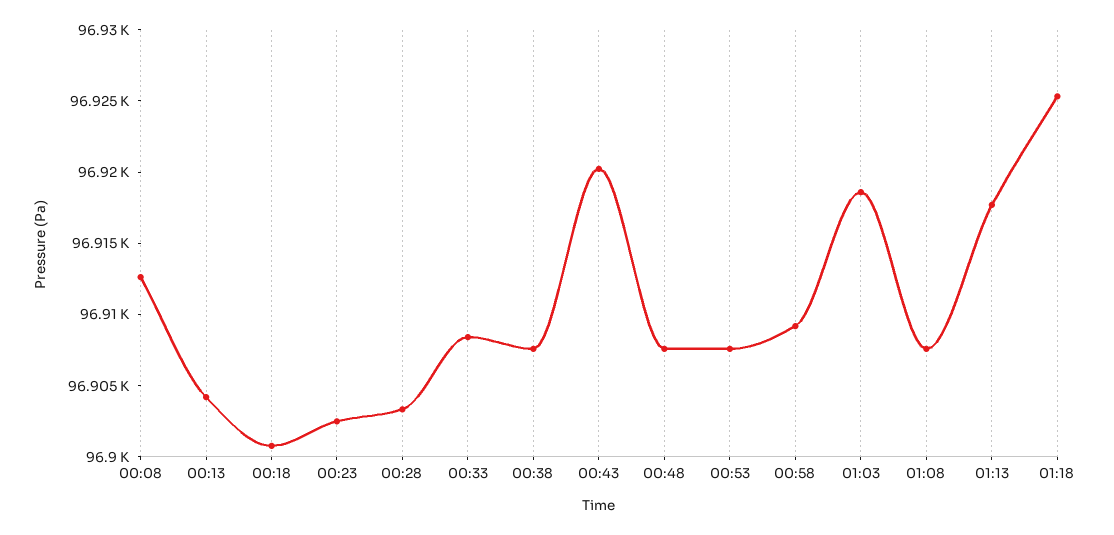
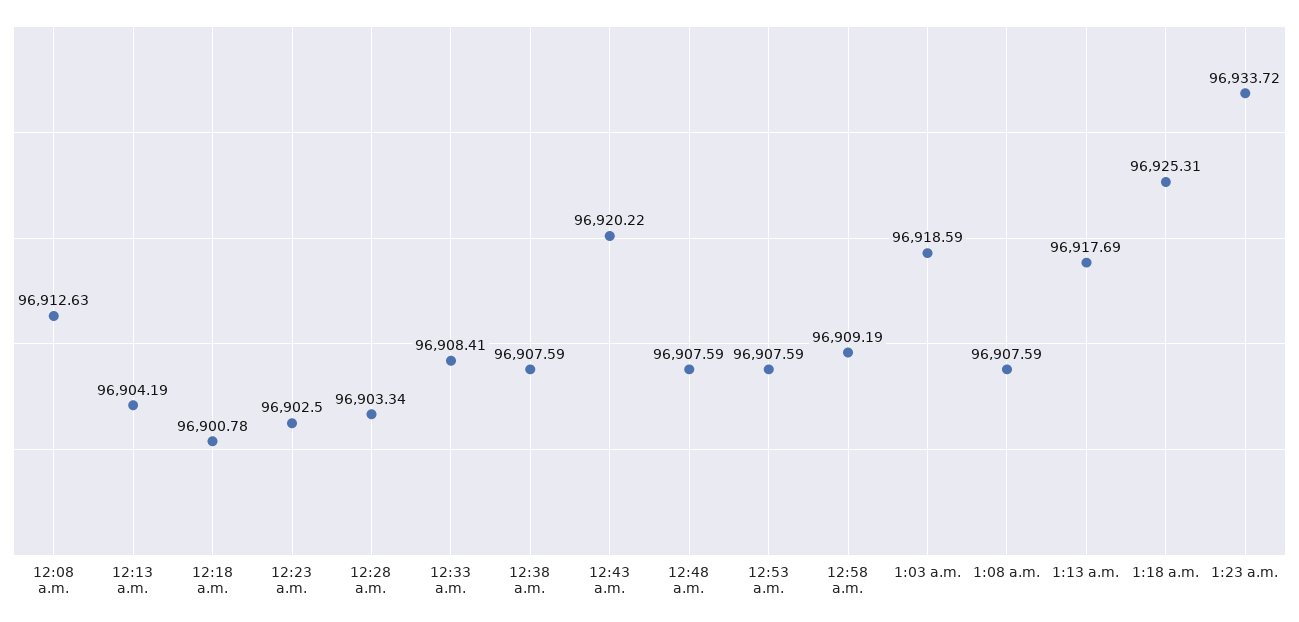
1:23 a.m.: none -> 96933.72

